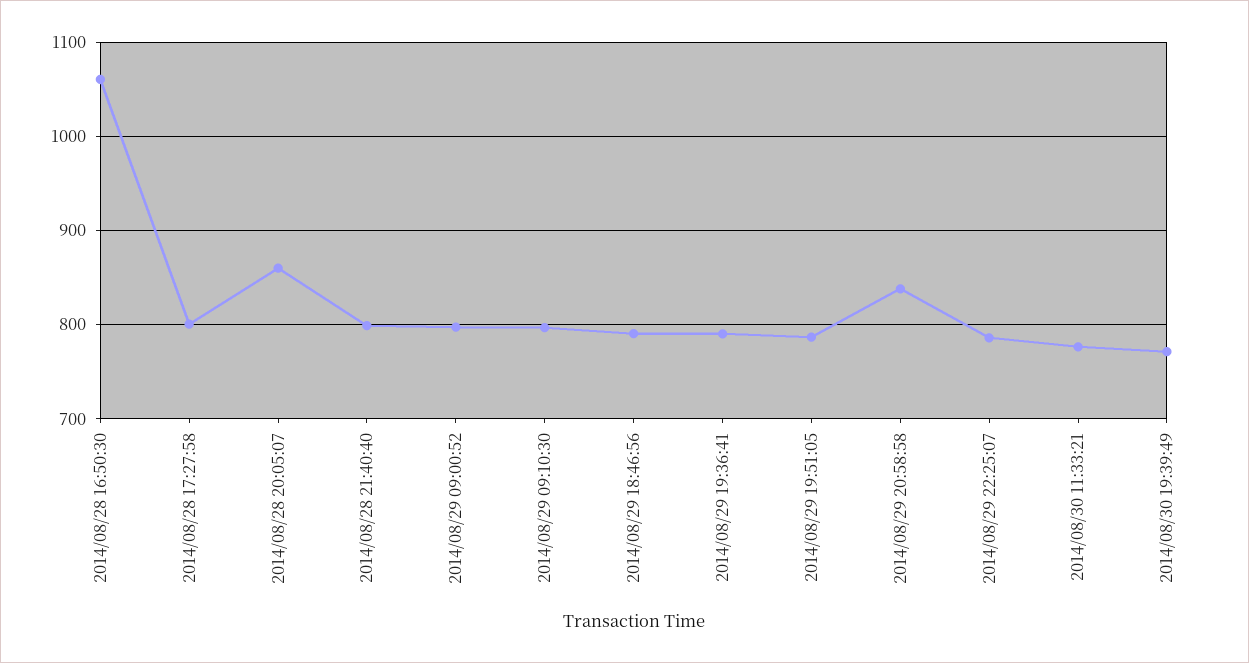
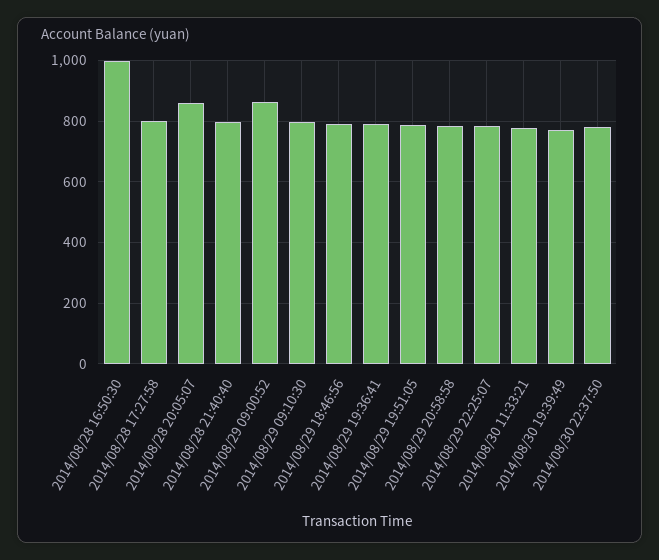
2014/08/28 16:50:30: 1060 -> 1000
2014/08/29 09:00:52: 800 -> 860
2014/08/29 20:58:58: 840 -> 780
2014/08/30 22:37:50: none -> 780

